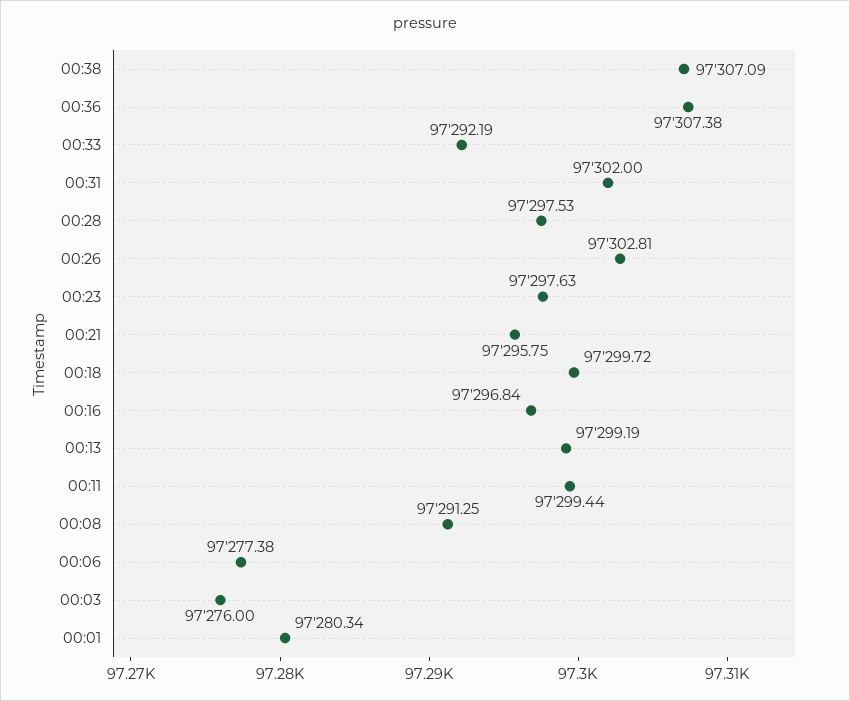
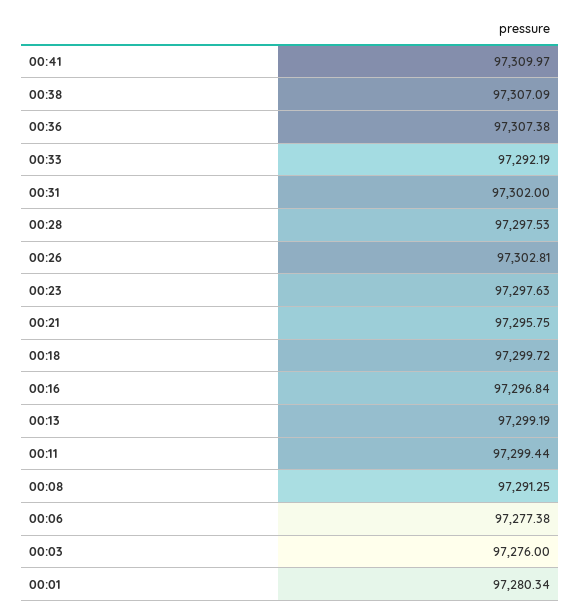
00:41: none -> 97309.97

